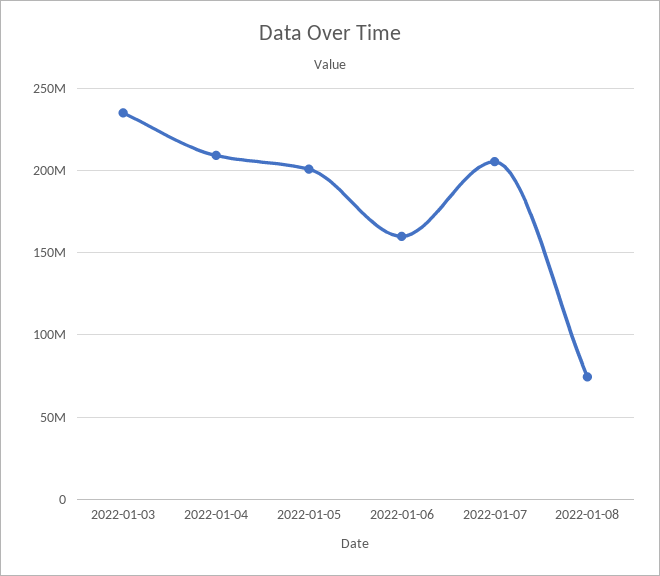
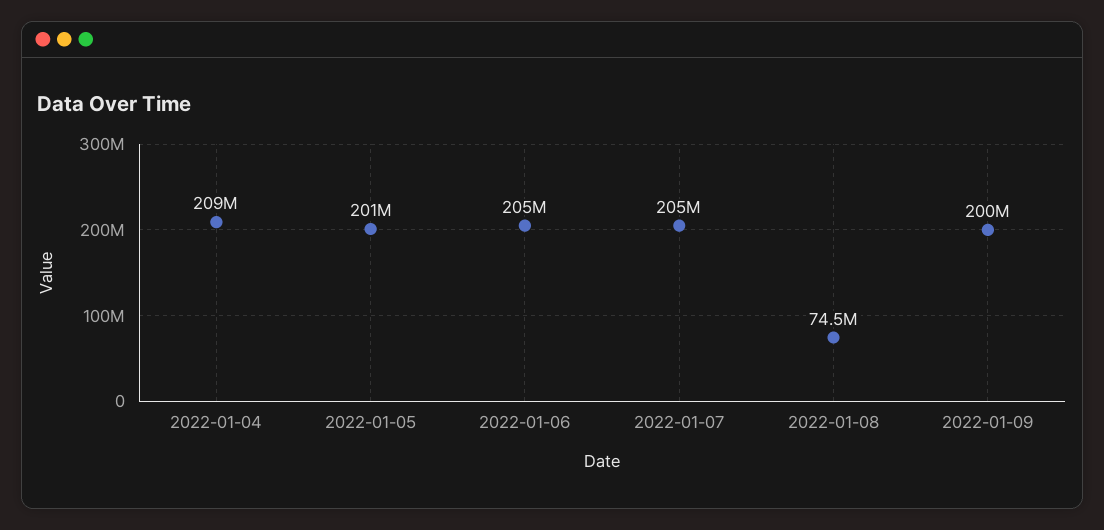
2022-01-03: 235000000 -> none
2022-01-06: 160000000 -> 205000000
2022-01-09: none -> 200000000

